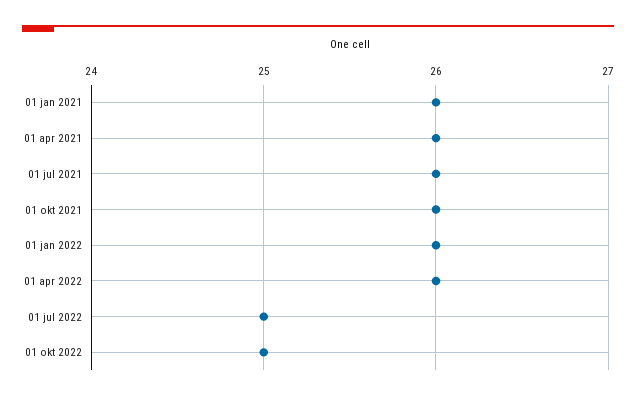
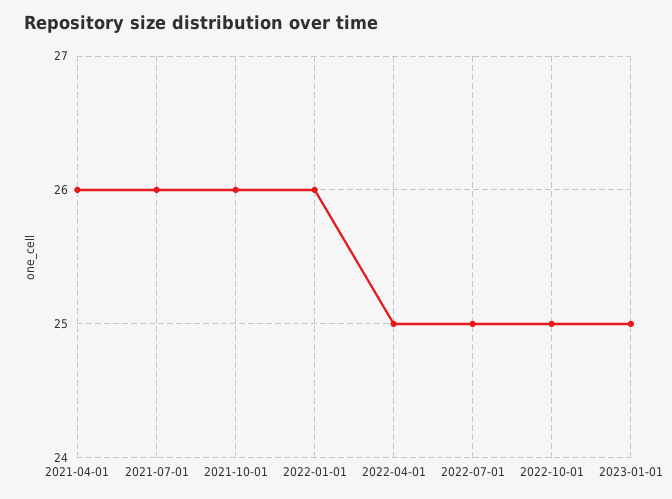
01 jan 2021: 26 -> none
01 apr 2022: 26 -> 25
2023-01-01: none -> 25

